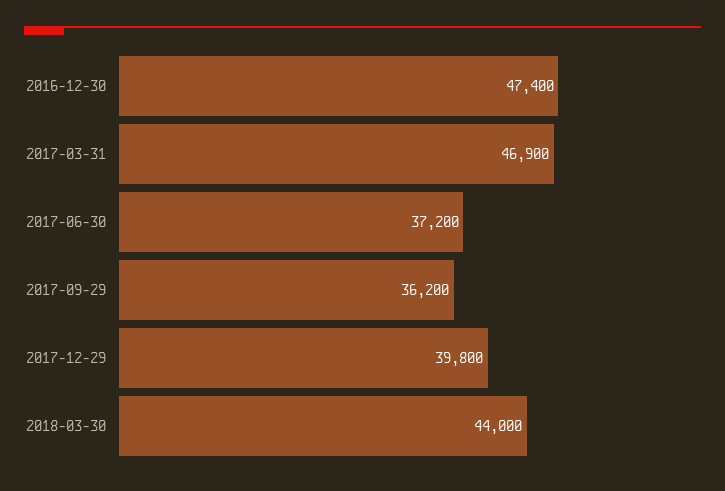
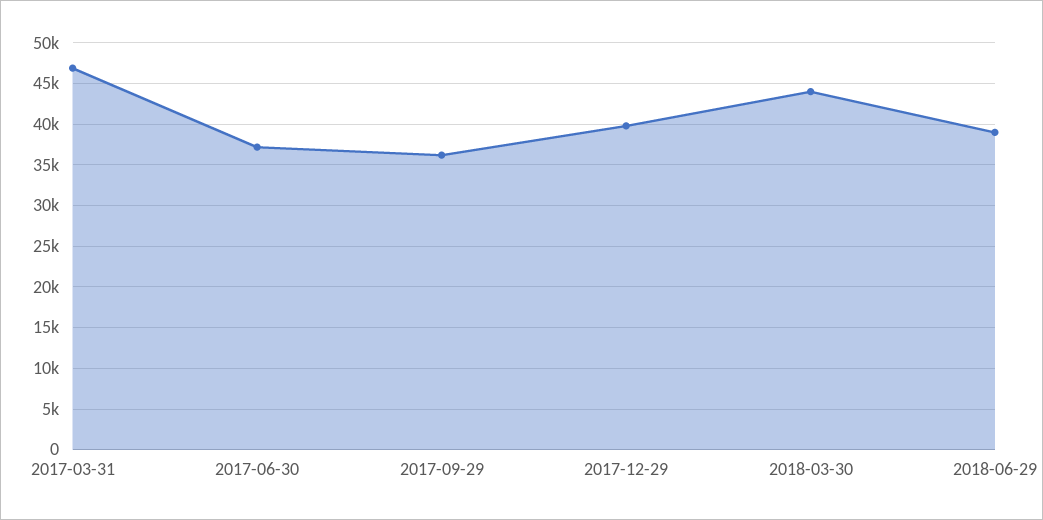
2016-12-30: 47400 -> none
2018-06-29: none -> 39000

